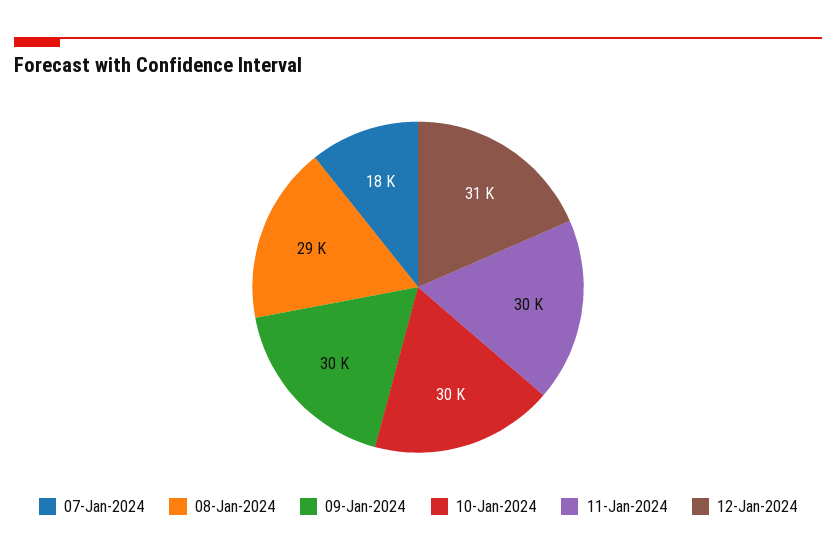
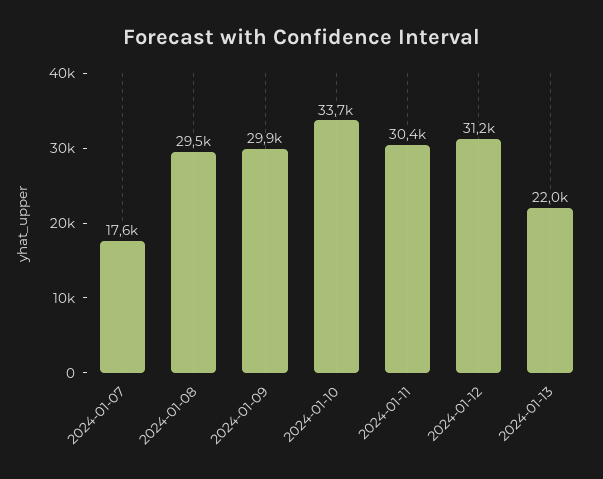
10-Jan-2024: 30000 -> 33700
2024-01-13: none -> 22000

